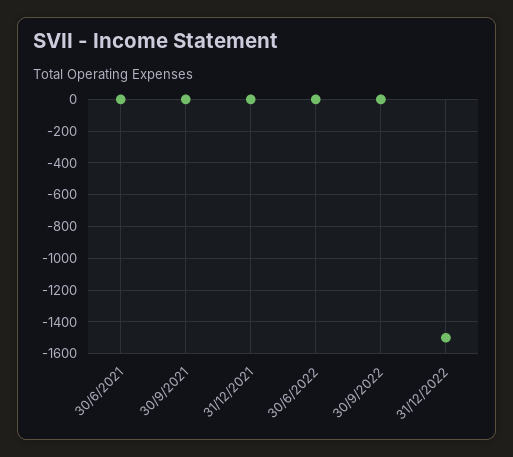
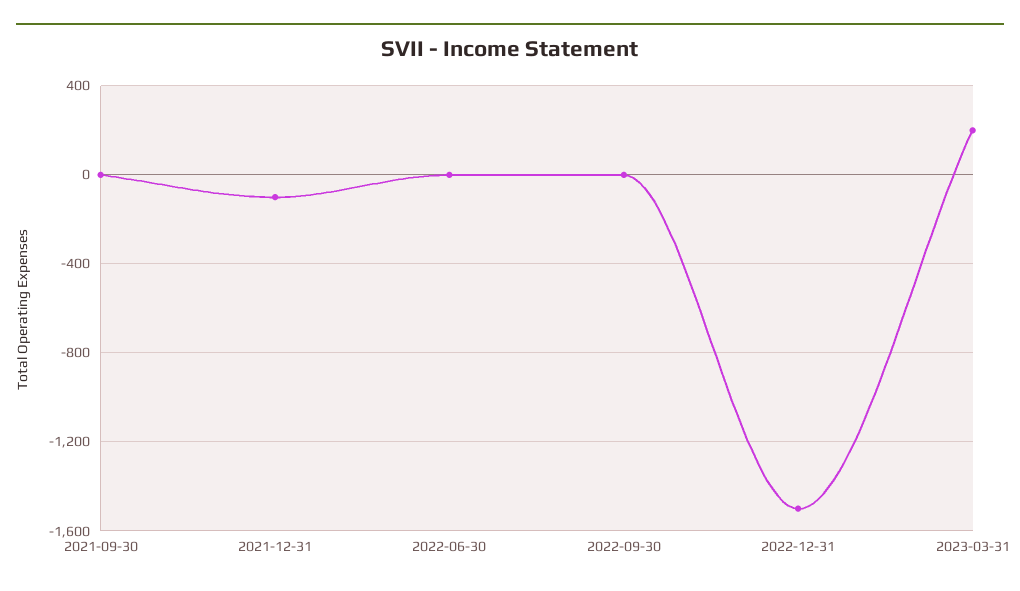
30/6/2021: 0 -> none
31/12/2021: 0 -> -100
2023-03-31: none -> 200

